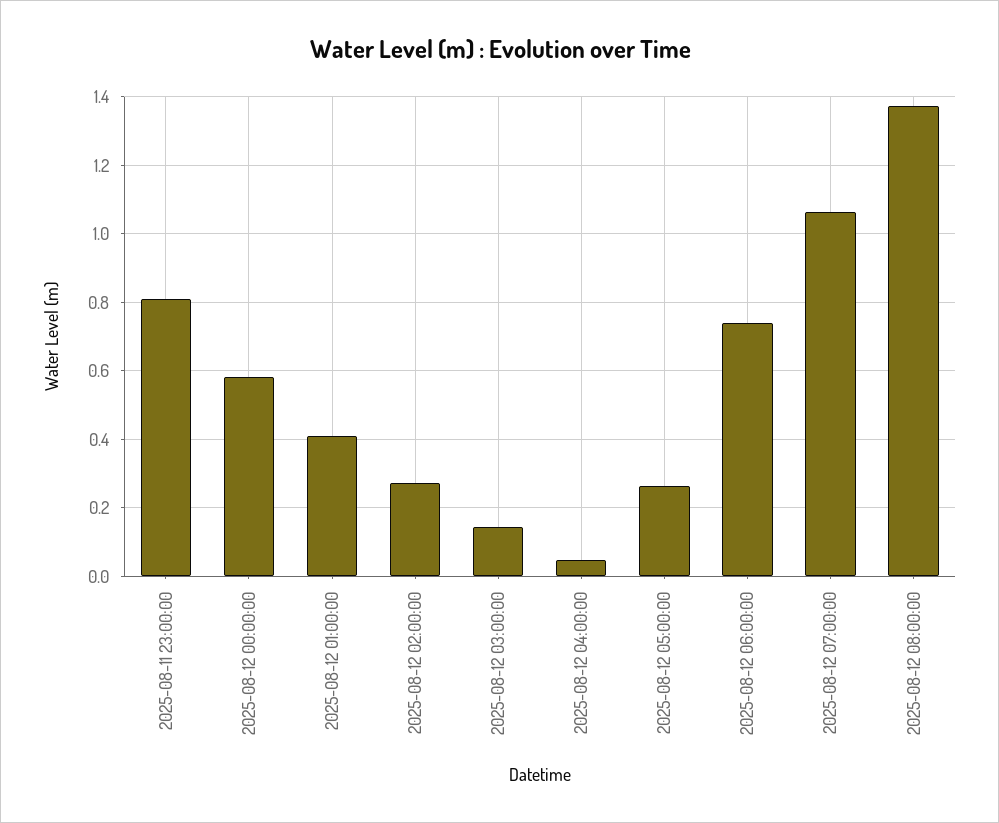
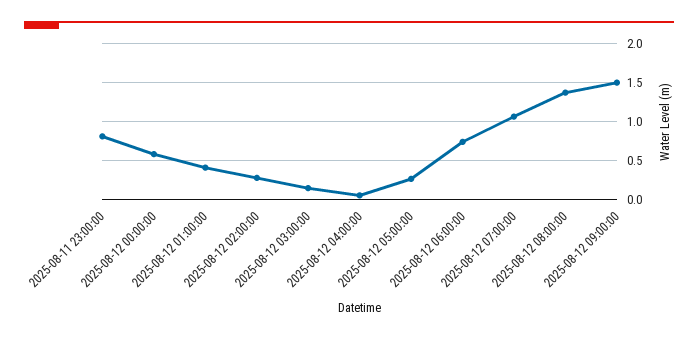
2025-08-12 09:00:00: none -> 1.5

